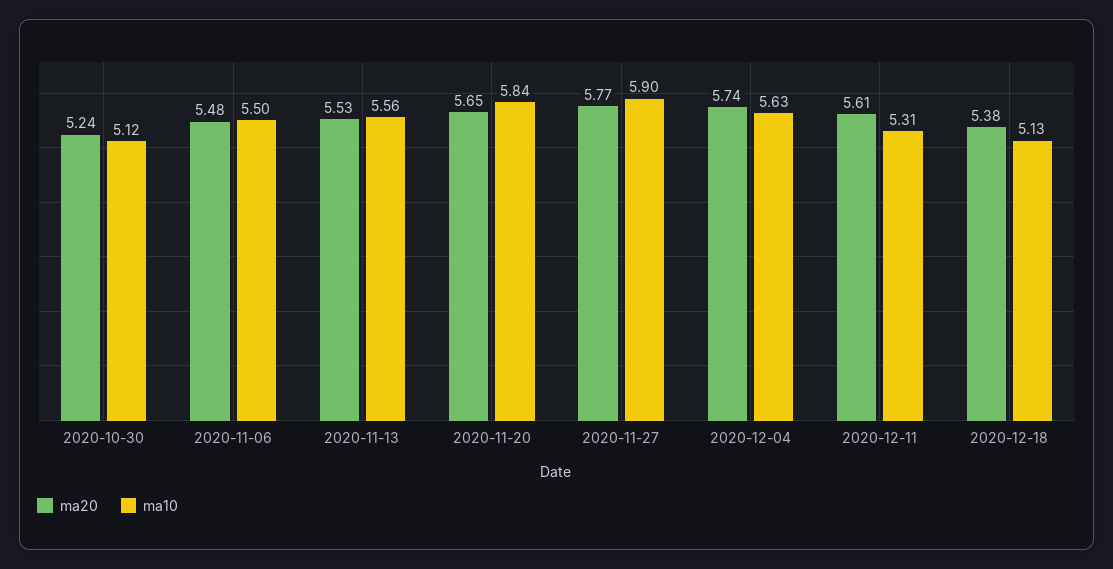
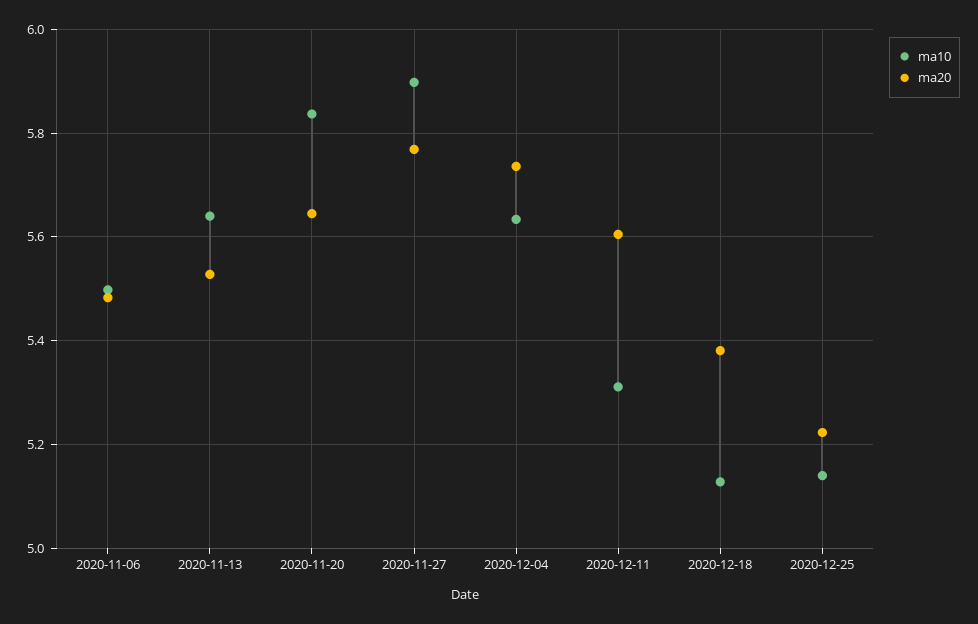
ma20, 2020-10-30: 5.24 -> none
ma10, 2020-10-30: 5.12 -> none
ma10, 2020-11-13: 5.56 -> 5.64
ma10, 2020-12-25: none -> 5.14
ma20, 2020-12-25: none -> 5.22

